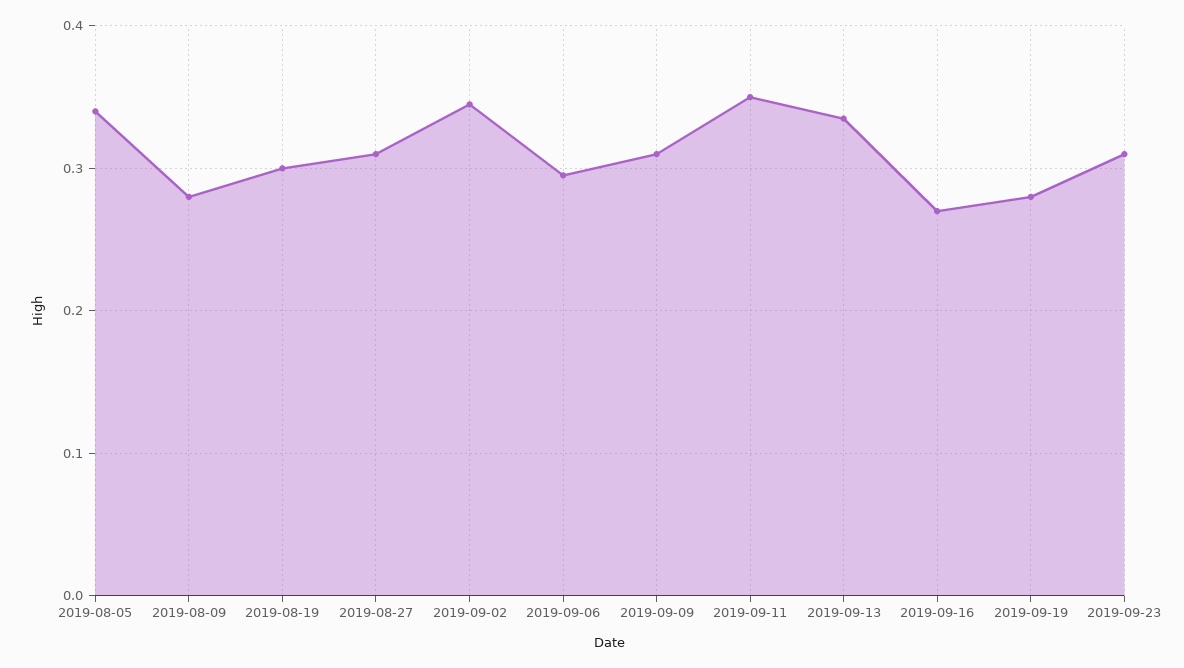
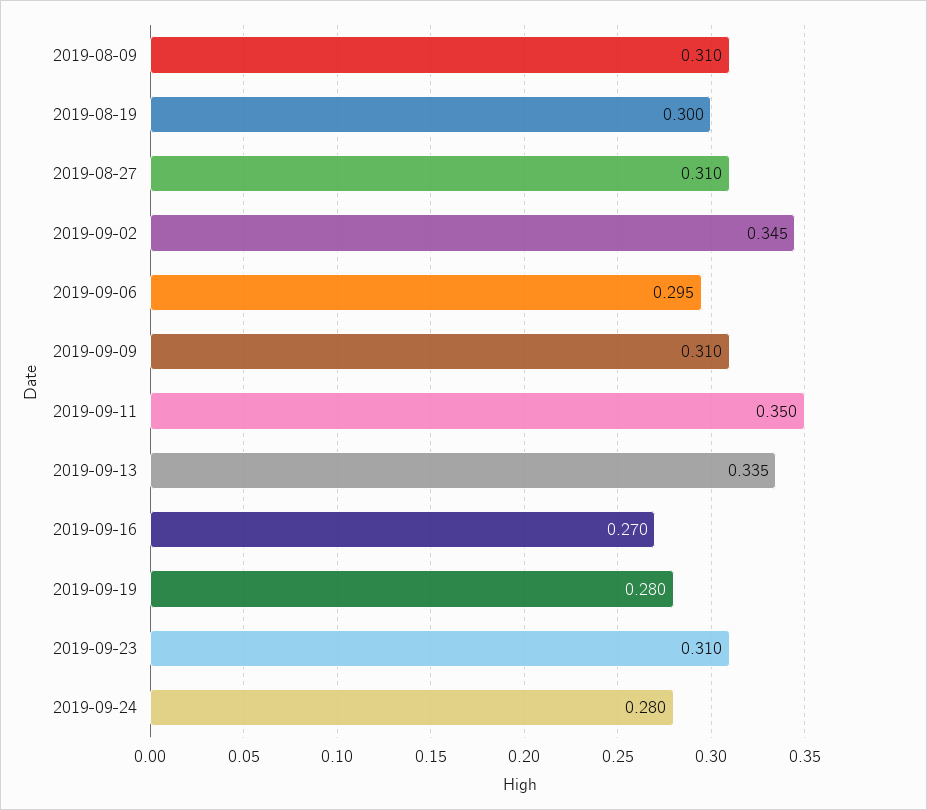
2019-08-05: 0.34 -> none
2019-08-09: 0.28 -> 0.31
2019-09-24: none -> 0.28

